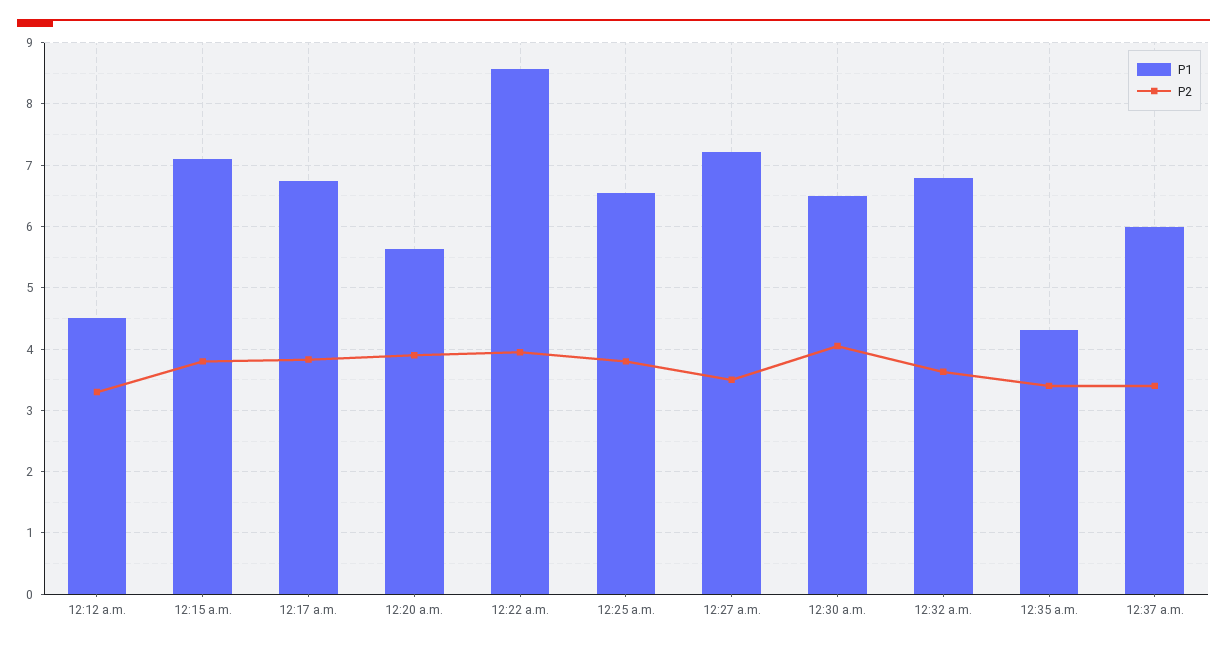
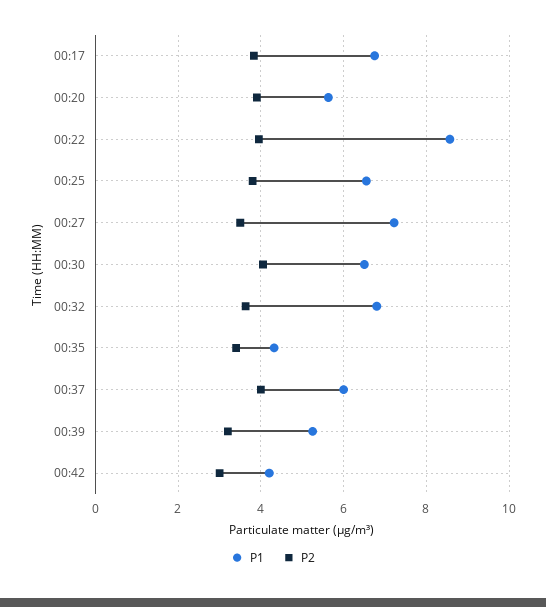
P1, 12:12 a.m.: 4.5 -> none
P2, 12:12 a.m.: 3.3 -> none
P1, 12:15 a.m.: 7.1 -> none
P2, 12:15 a.m.: 3.8 -> none
P2, 12:37 a.m.: 3.4 -> 4
P1, 00:39: none -> 5.2
P2, 00:39: none -> 3.2
P1, 00:42: none -> 4.2
P2, 00:42: none -> 3

